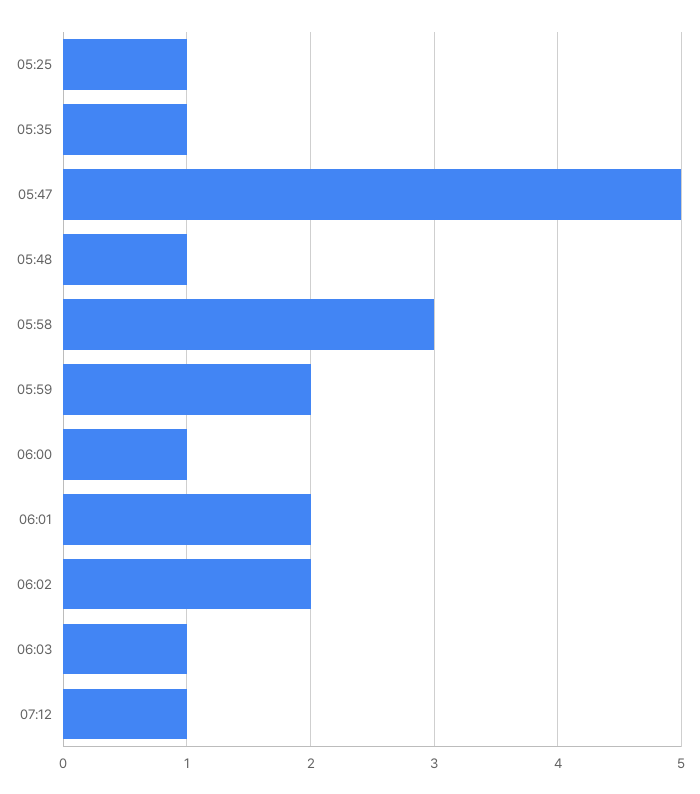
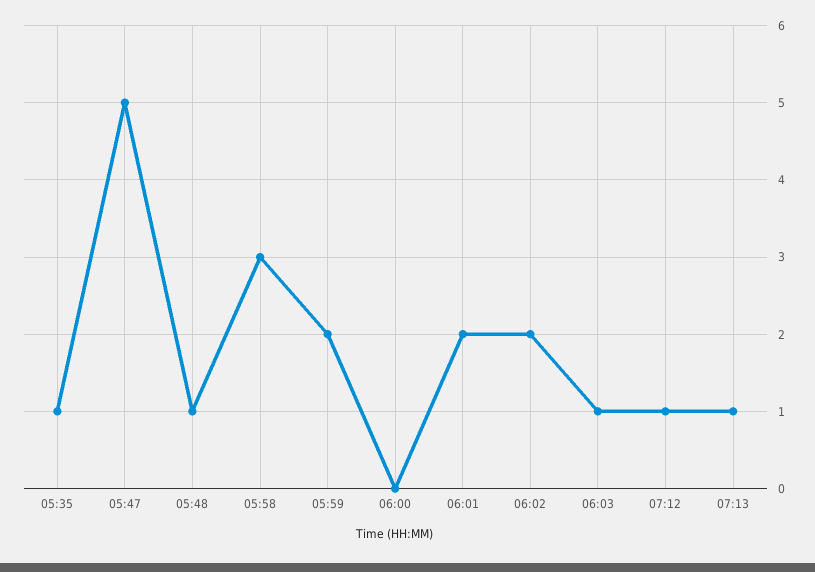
05:25: 1 -> none
06:00: 1 -> 0
07:13: none -> 1

